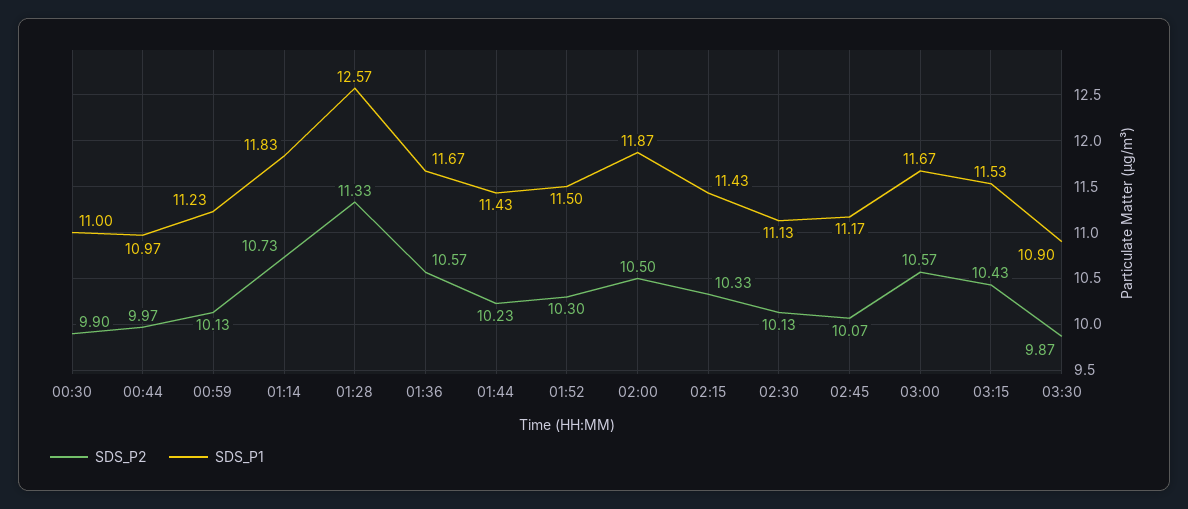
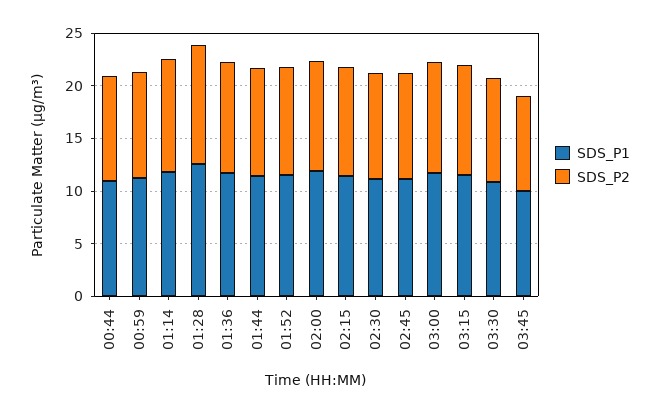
SDS_P2, 00:30: 9.9 -> none
SDS_P1, 00:30: 11 -> none
SDS_P1, 03:45: none -> 10
SDS_P2, 03:45: none -> 9

